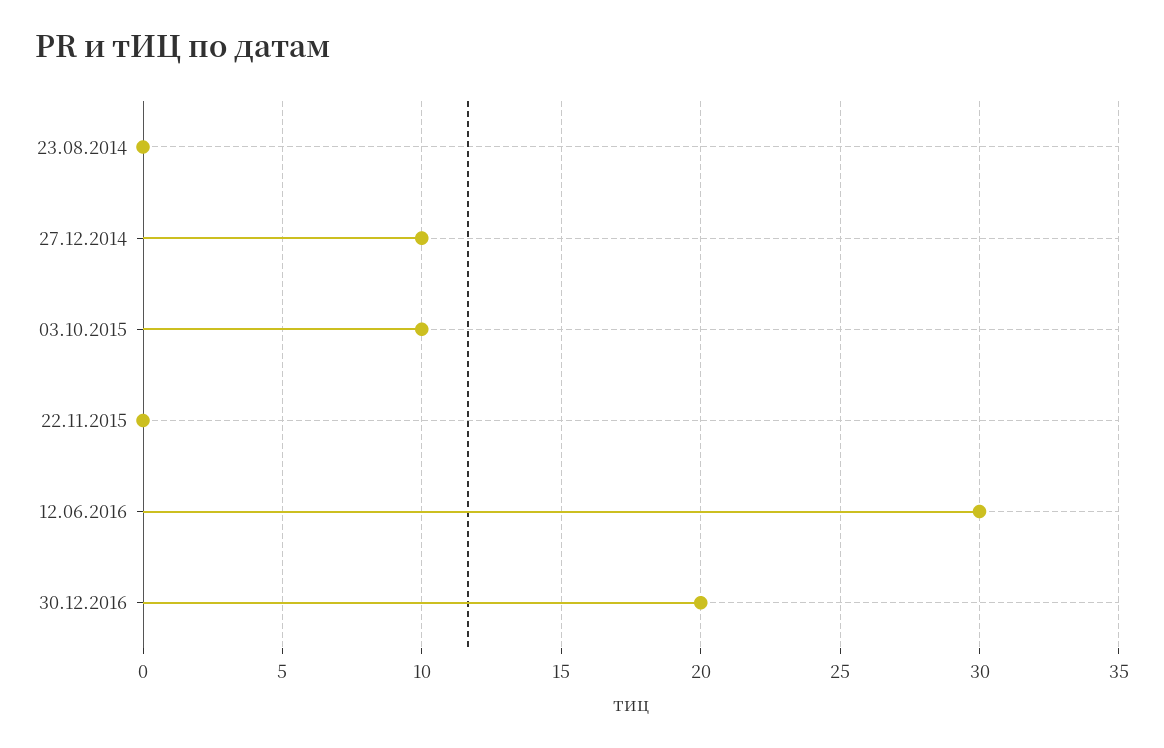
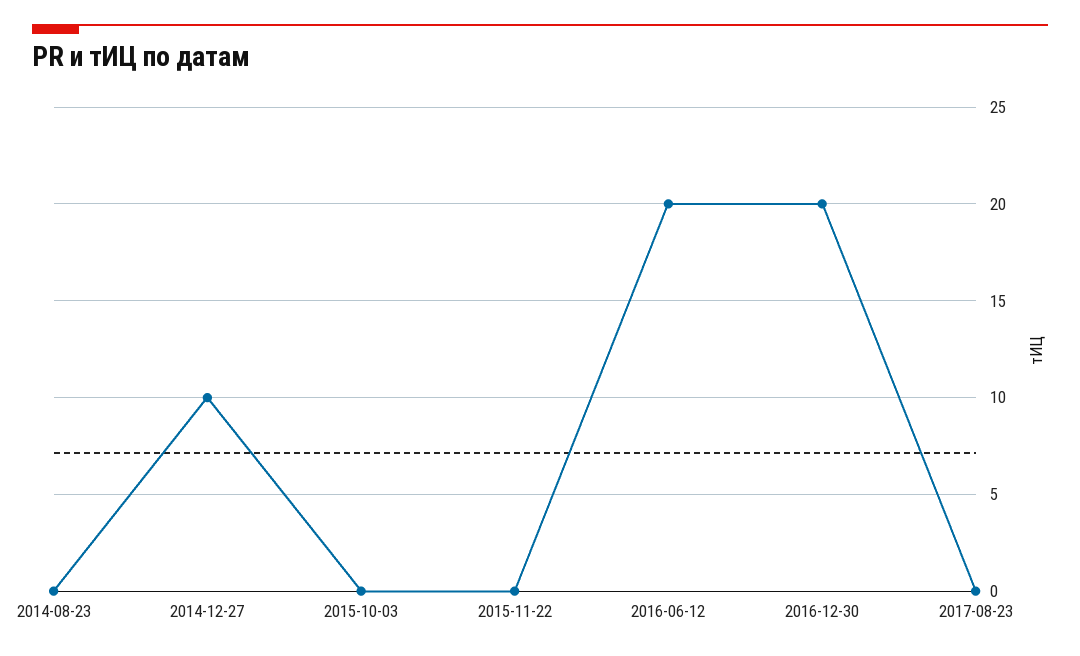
03.10.2015: 10 -> 0
12.06.2016: 30 -> 20
2017-08-23: none -> 0

